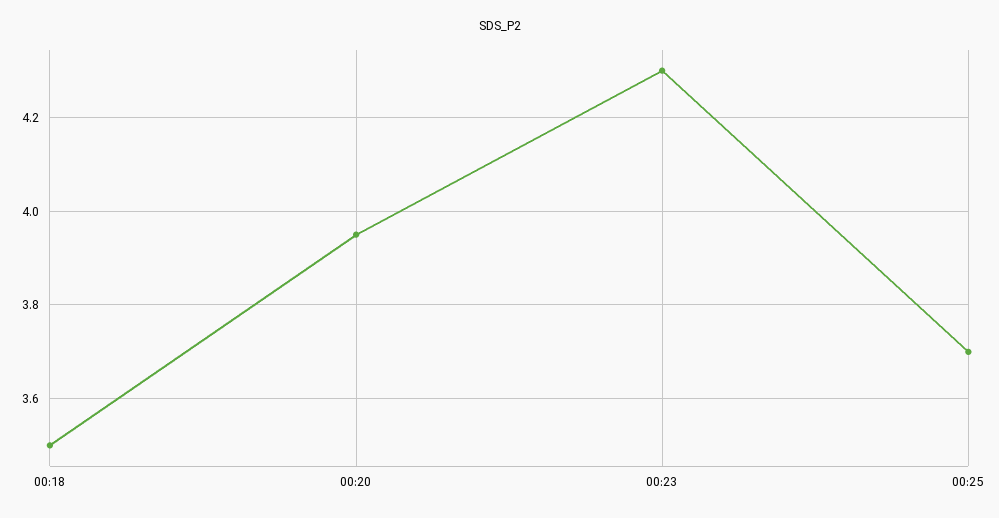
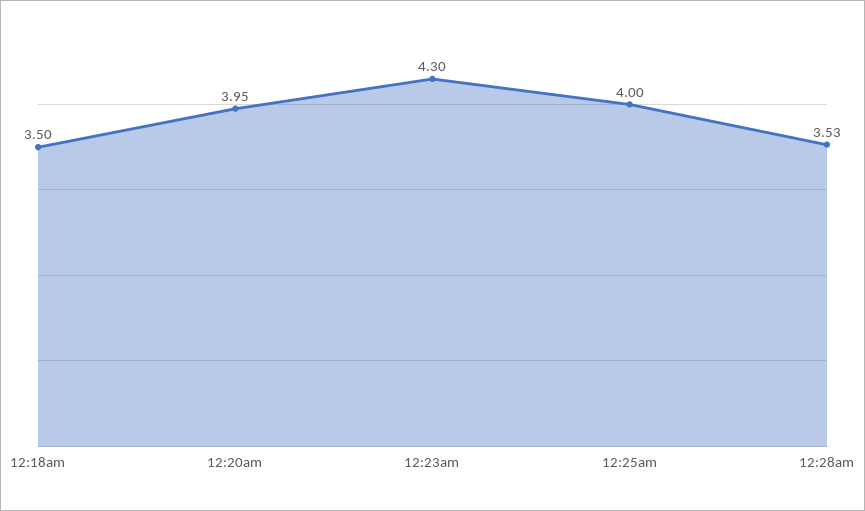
00:25: 3.7 -> 4
12:28am: none -> 3.53

